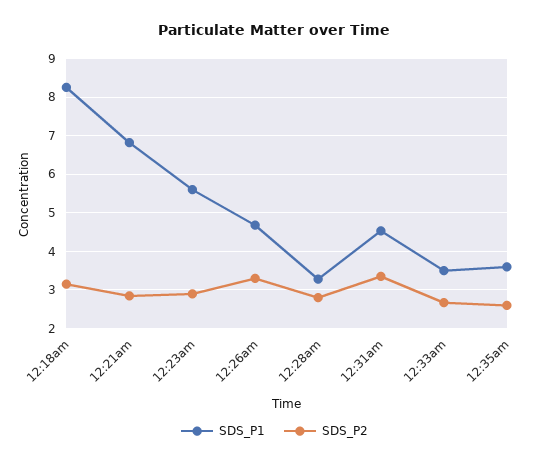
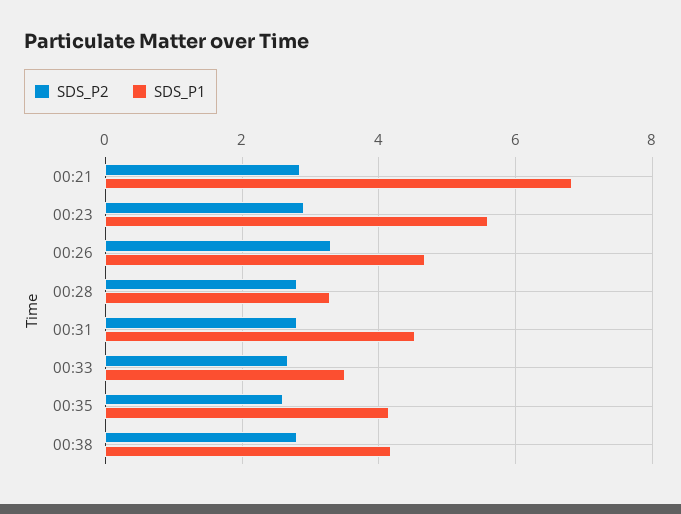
SDS_P1, 12:18am: 8.2 -> none
SDS_P2, 12:18am: 3.2 -> none
SDS_P2, 12:31am: 3.4 -> 2.8
SDS_P1, 12:35am: 3.6 -> 4.2
SDS_P2, 00:38: none -> 2.8
SDS_P1, 00:38: none -> 4.2

